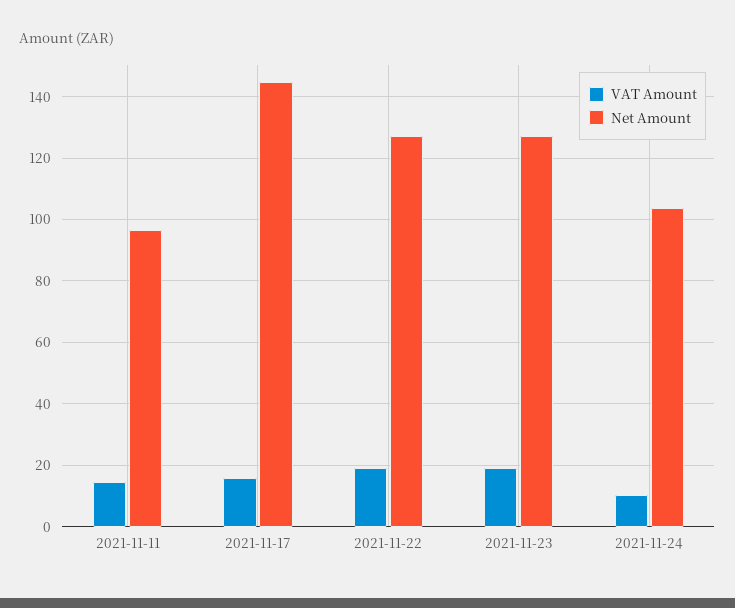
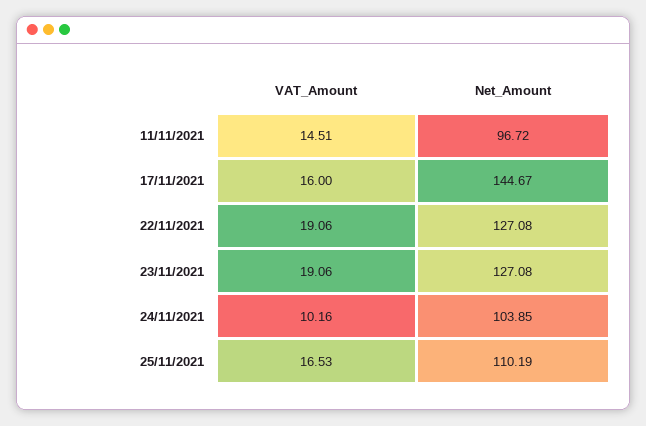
VAT Amount, 25/11/2021: none -> 16.53
Net Amount, 25/11/2021: none -> 110.19

